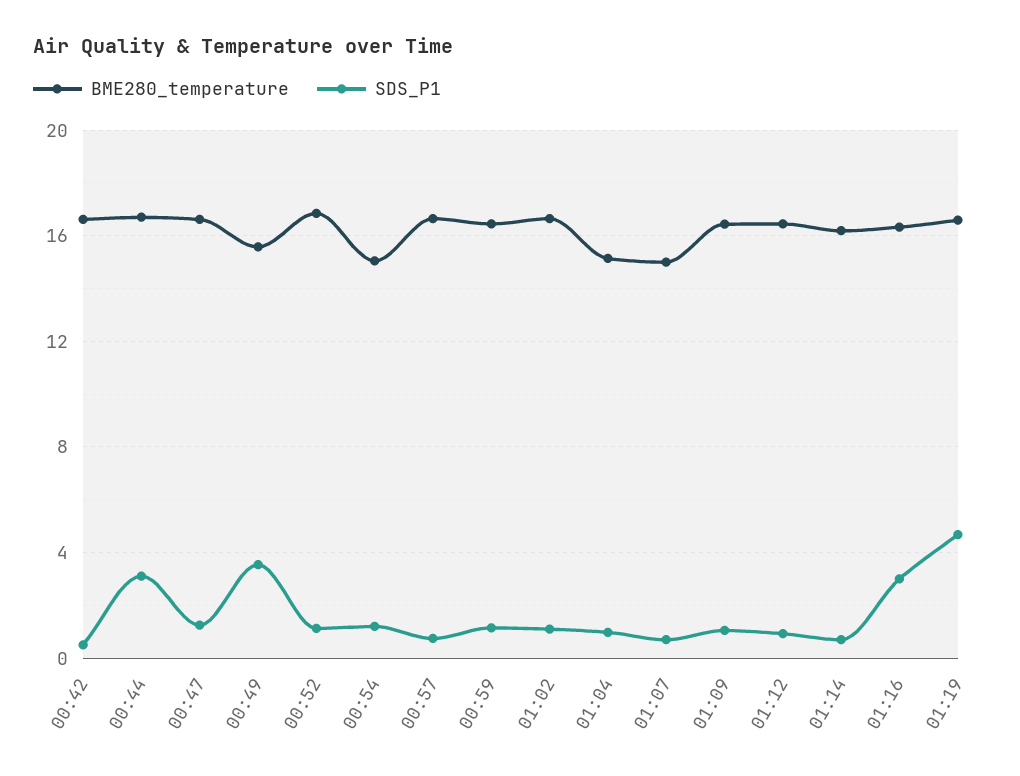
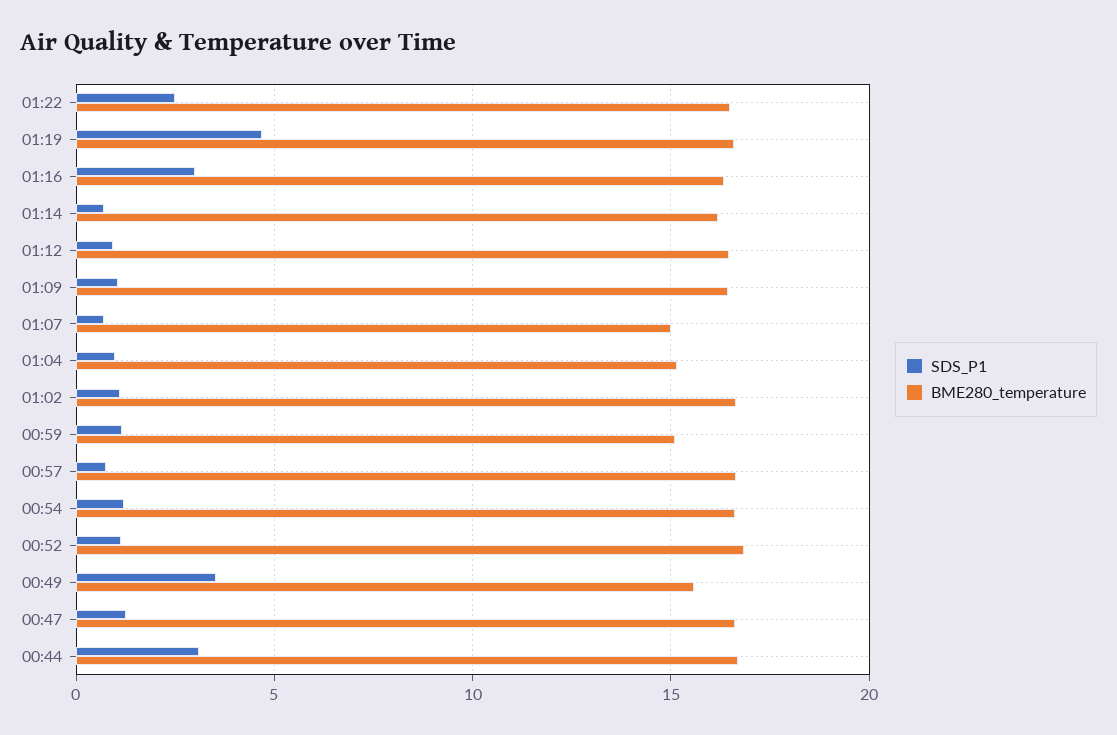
BME280_temperature, 00:42: 16.5 -> none
SDS_P1, 00:42: 0.5 -> none
BME280_temperature, 00:54: 15 -> 16.5
BME280_temperature, 00:59: 16.5 -> 15
SDS_P1, 01:22: none -> 2.5
BME280_temperature, 01:22: none -> 16.5

